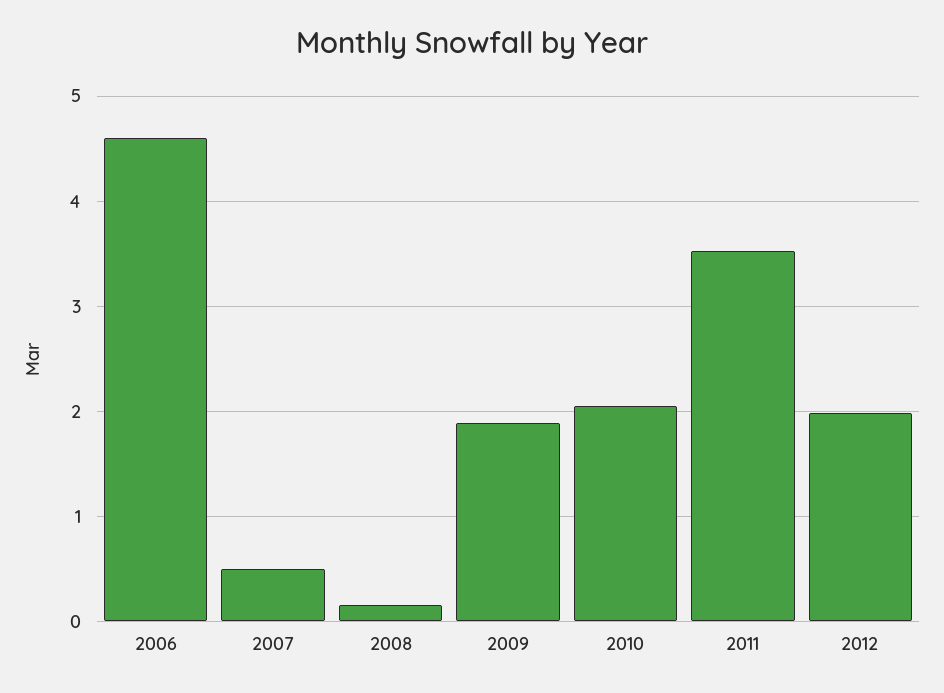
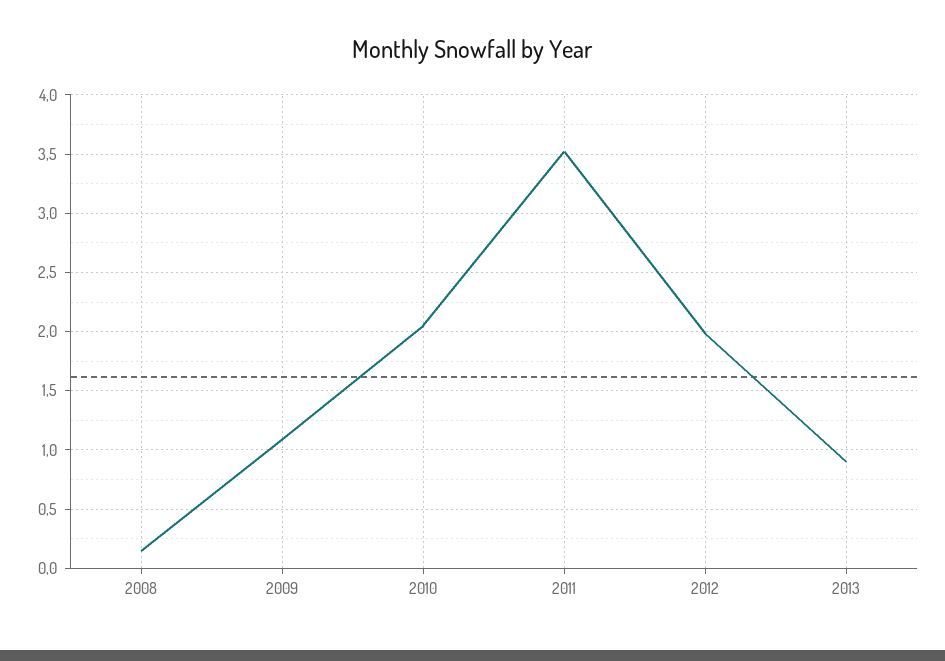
2006: 4.6 -> none
2007: 0.5 -> none
2009: 1.9 -> 1.1
2013: none -> 0.9

